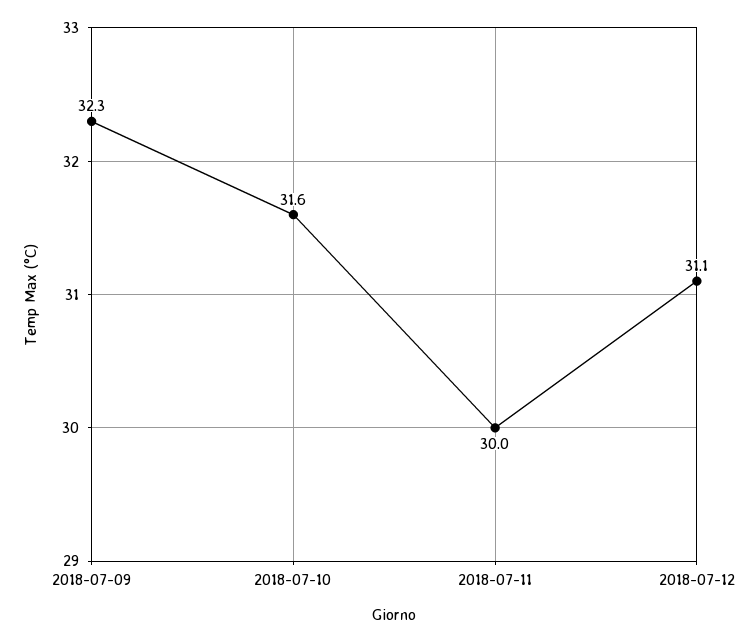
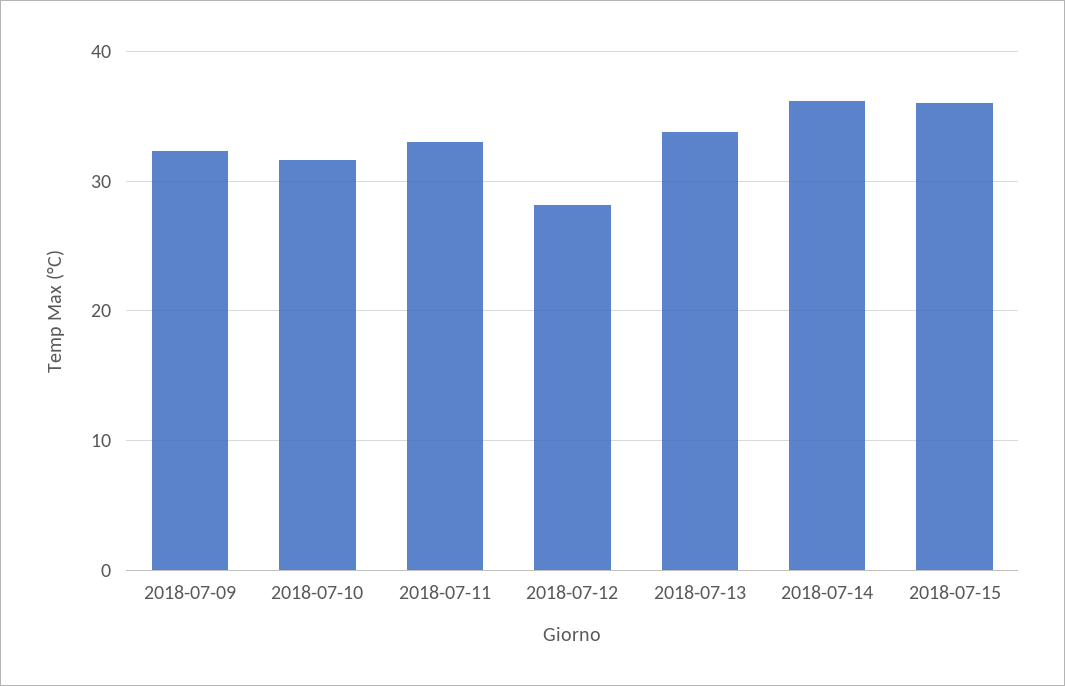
2018-07-11: 30 -> 33
2018-07-12: 31.1 -> 28
2018-07-13: none -> 34
2018-07-14: none -> 36
2018-07-15: none -> 36

